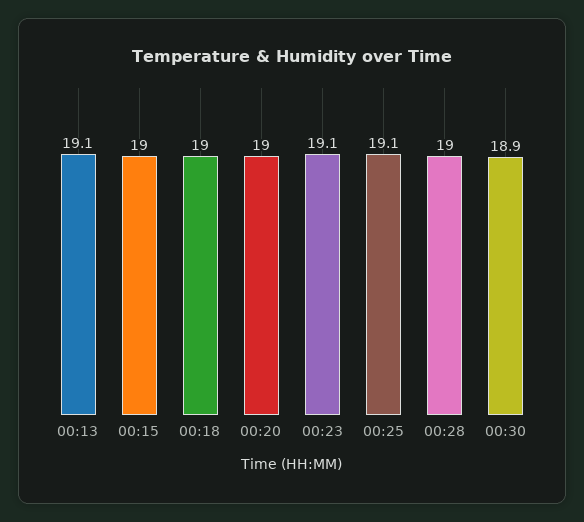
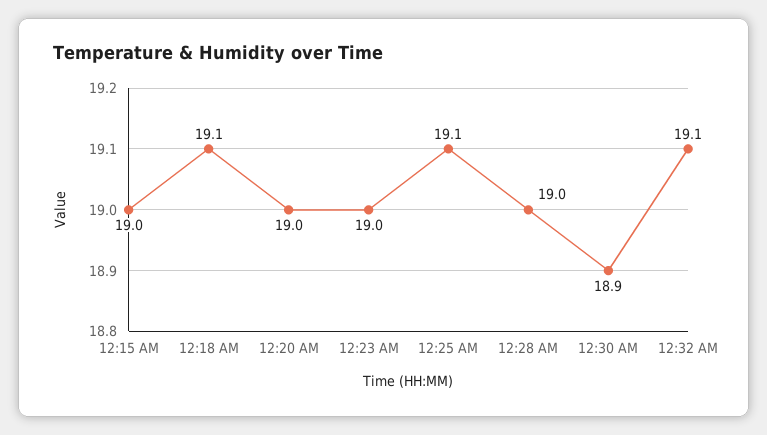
00:13: 19.1 -> none
00:18: 19 -> 19.1
00:23: 19.1 -> 19
12:32 AM: none -> 19.1

